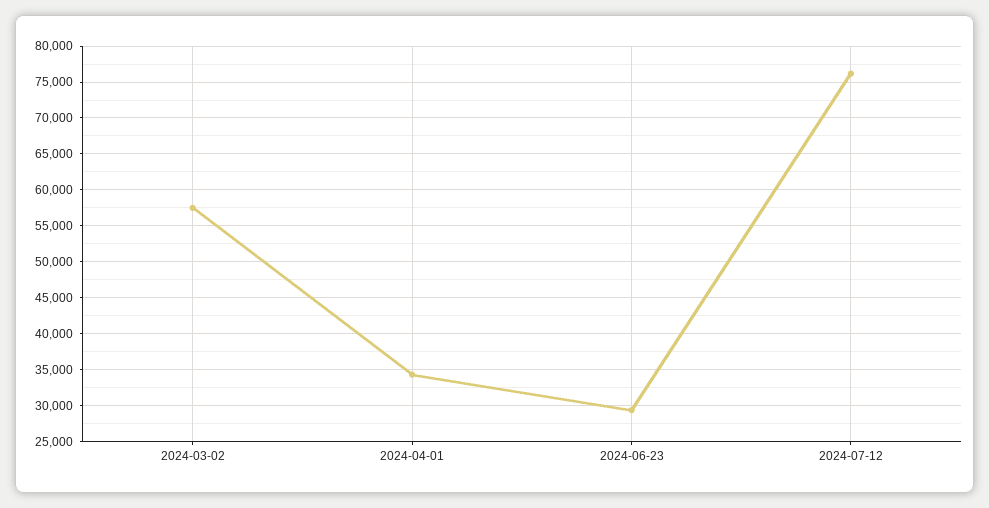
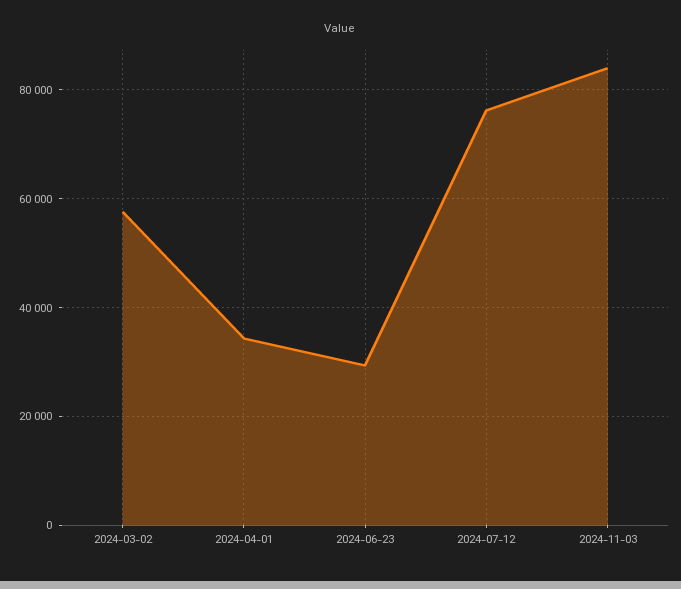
2024-11-03: none -> 84000

